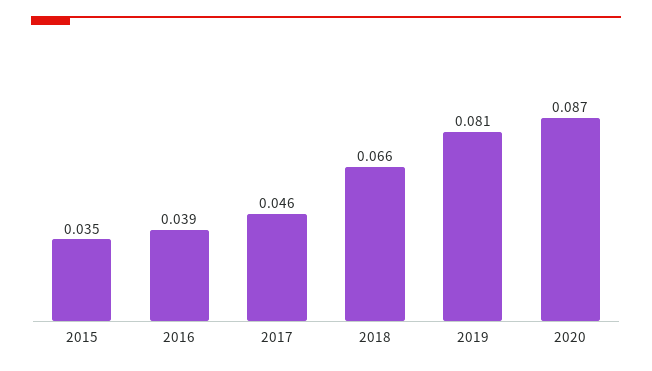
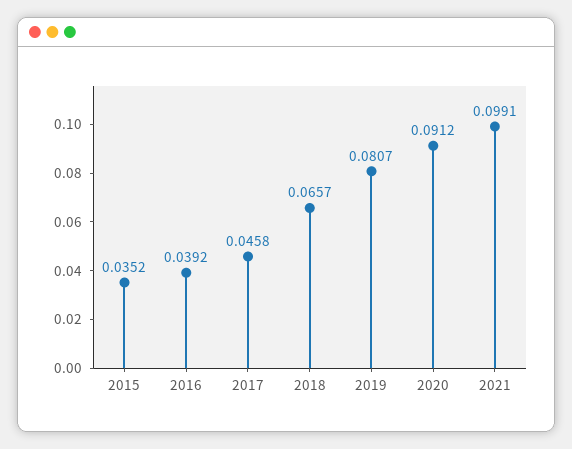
2020: 0.087 -> 0.0912
2021: none -> 0.0991

